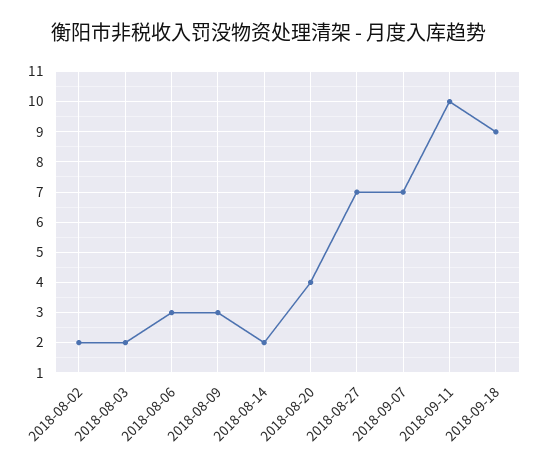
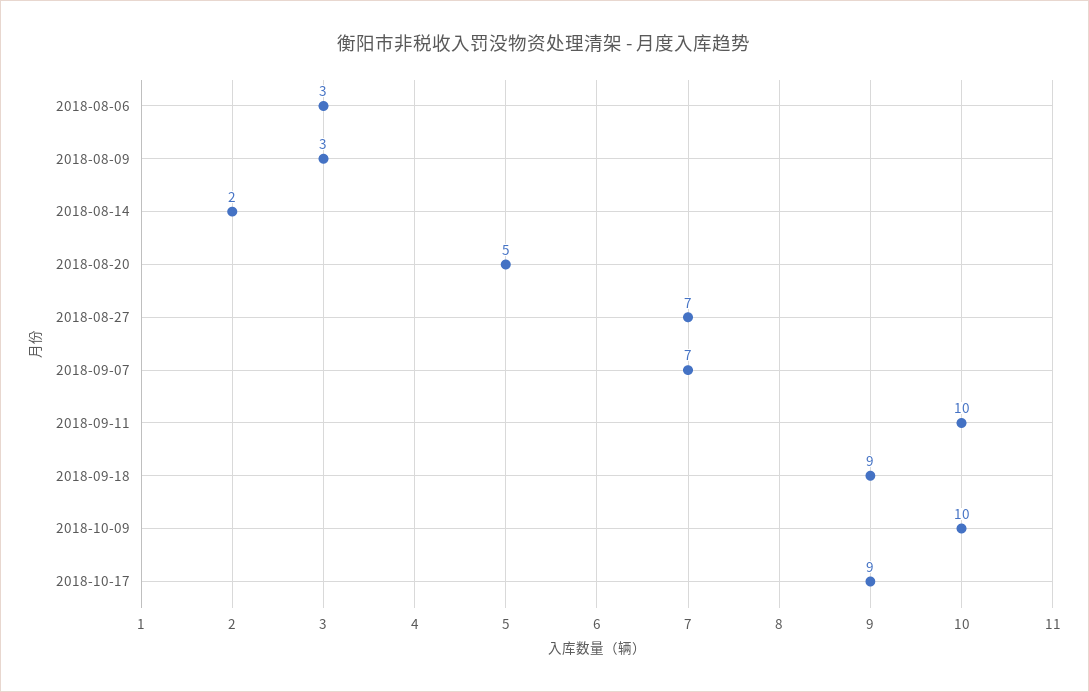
2018-08-02: 2 -> none
2018-08-03: 2 -> none
2018-08-20: 4 -> 5
2018-10-09: none -> 10
2018-10-17: none -> 9

